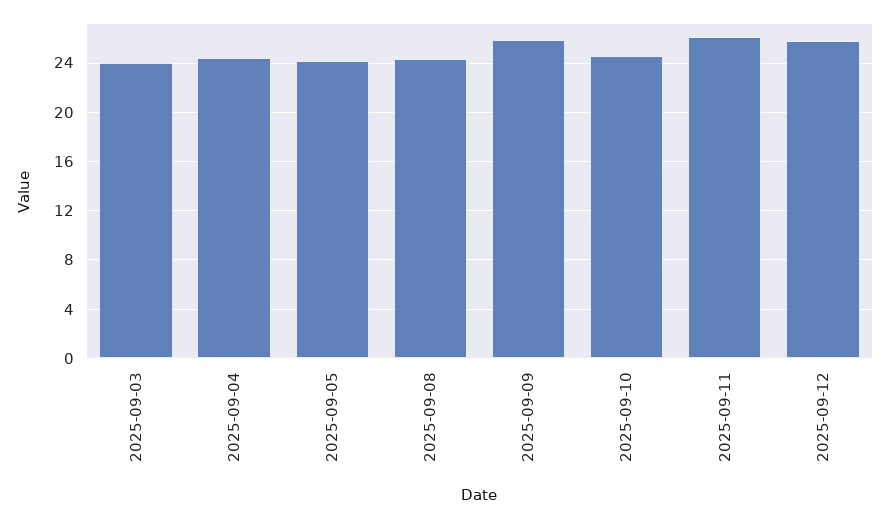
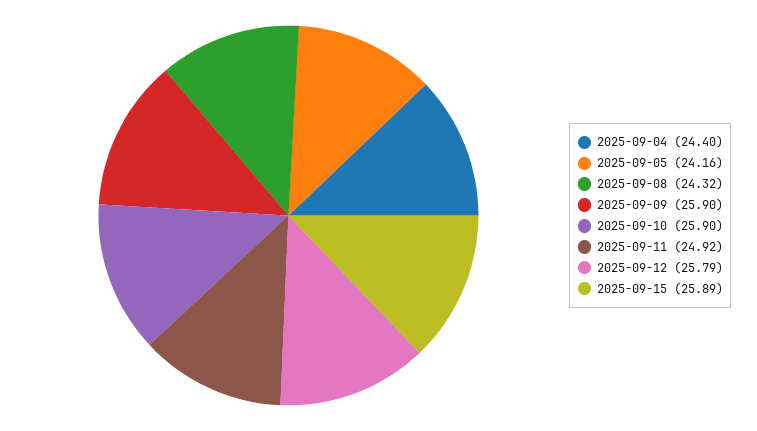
2025-09-03: 24 -> none
2025-09-10: 24.5 -> 25.9
2025-09-11: 26 -> 24.92
2025-09-15: none -> 25.89

